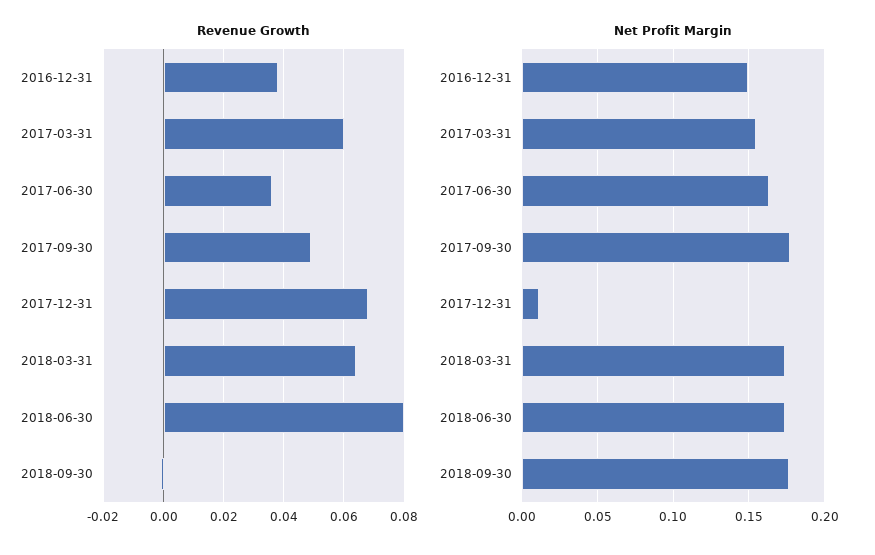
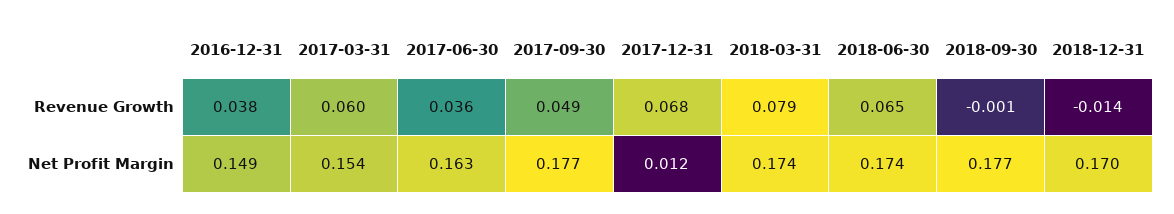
Revenue Growth, 2018-03-31: 0.065 -> 0.079
Revenue Growth, 2018-06-30: 0.08 -> 0.065
Revenue Growth, 2018-12-31: none -> -0.014
Net Profit Margin, 2018-12-31: none -> 0.17

